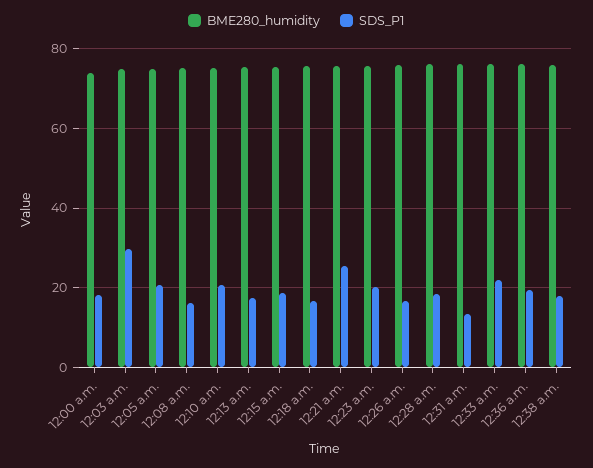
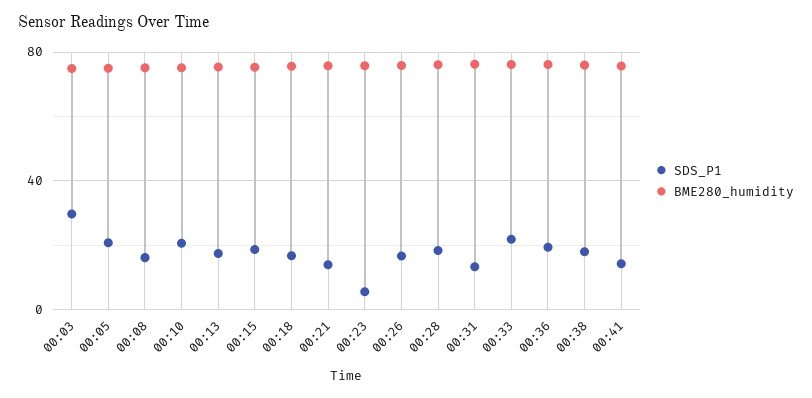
BME280_humidity, 12:00 a.m.: 74 -> none
SDS_P1, 12:00 a.m.: 18 -> none
SDS_P1, 12:21 a.m.: 26 -> 15
SDS_P1, 12:23 a.m.: 20 -> 5
SDS_P1, 00:41: none -> 15
BME280_humidity, 00:41: none -> 75

